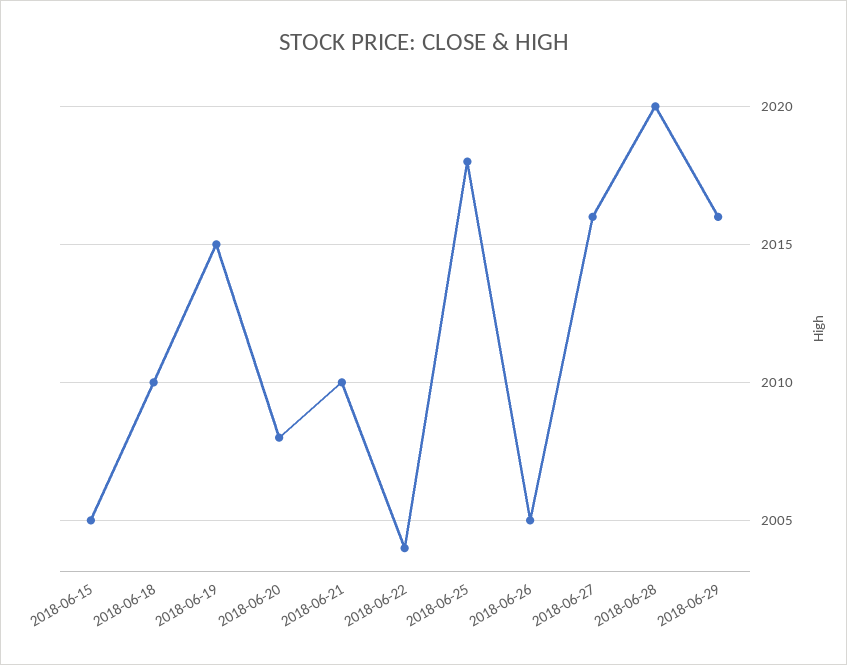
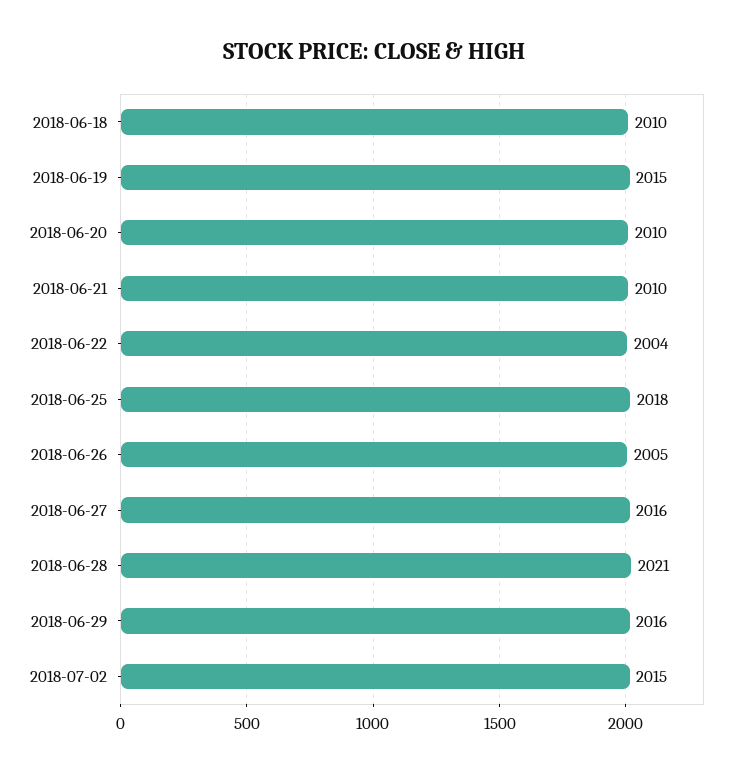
2018-06-15: 2005 -> none
2018-06-20: 2008 -> 2010
2018-06-28: 2020 -> 2021
2018-07-02: none -> 2015

